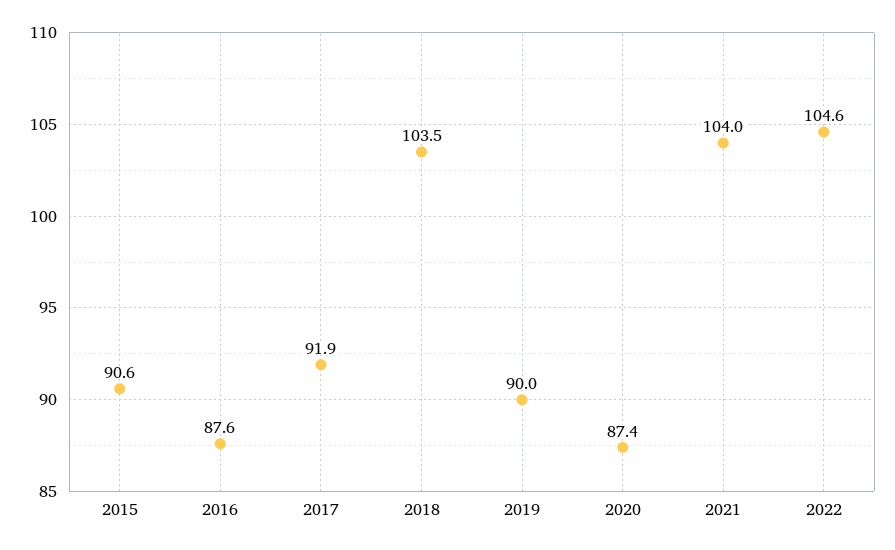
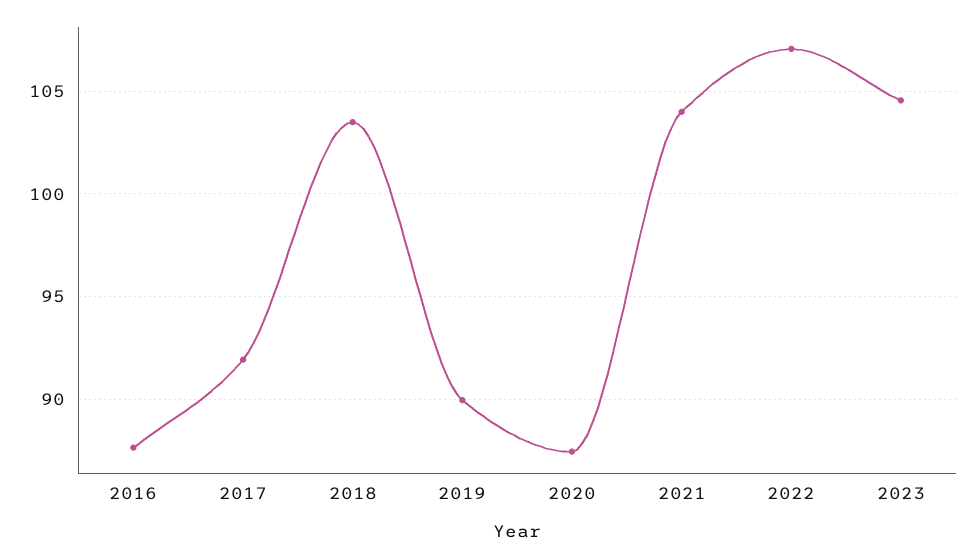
2015: 90.6 -> none
2022: 104.6 -> 107
2023: none -> 104.5

